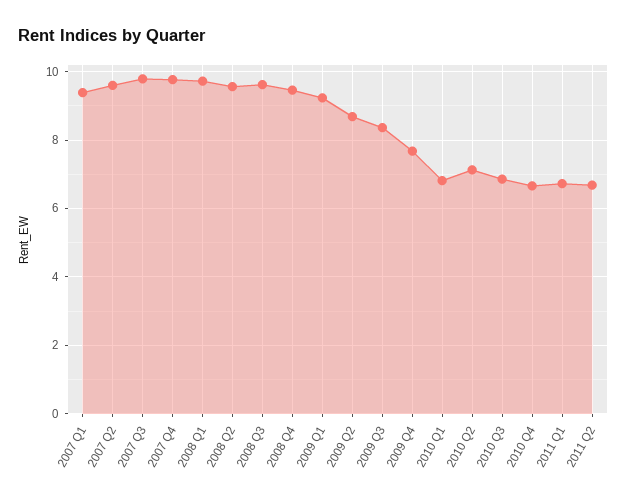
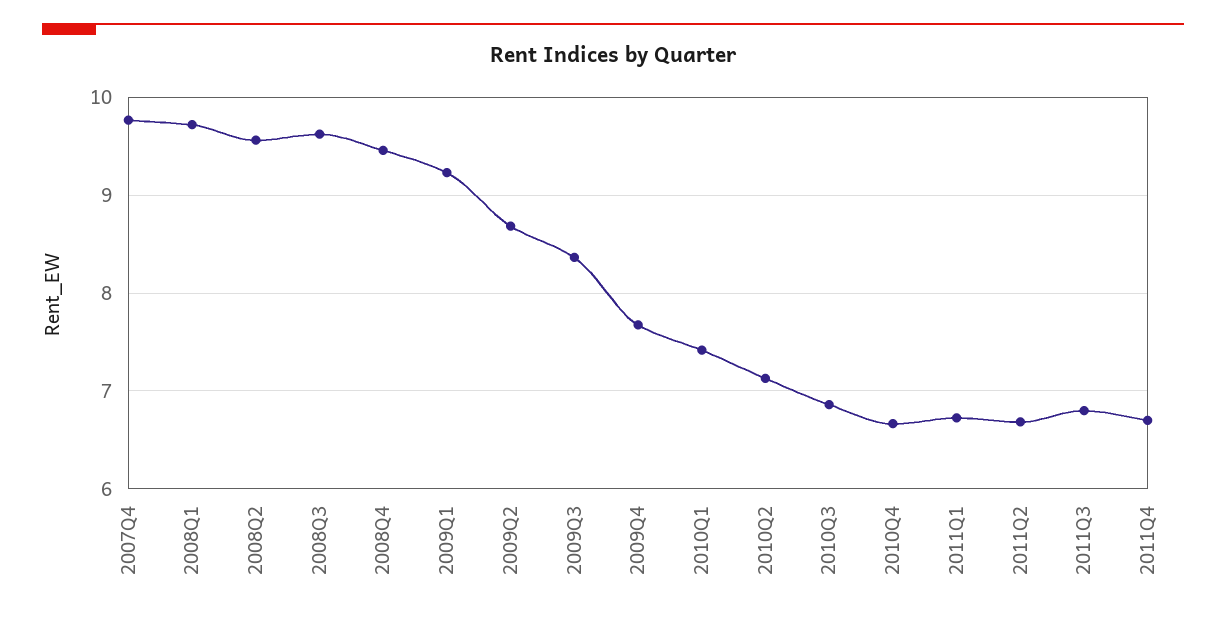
2007 Q1: 9.4 -> none
2007 Q2: 9.6 -> none
2007 Q3: 9.8 -> none
2010 Q1: 6.8 -> 7.4
2011Q3: none -> 6.8
2011Q4: none -> 6.7

